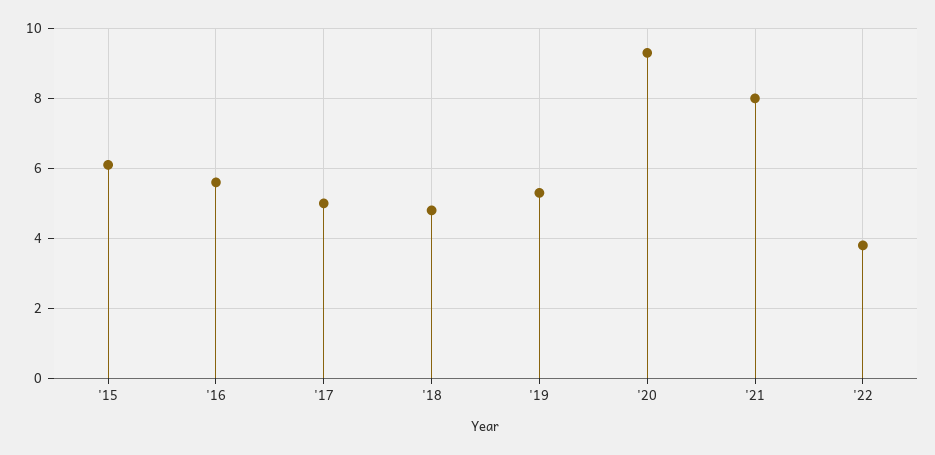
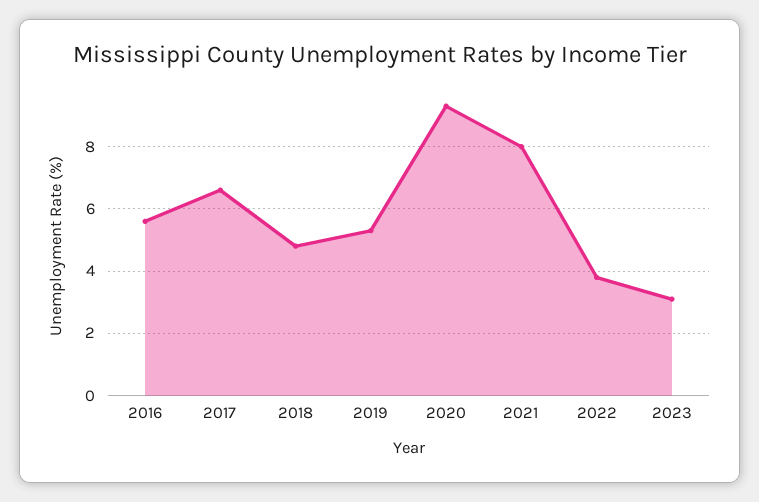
'15: 6 -> none
'17: 5 -> 6.5
2023: none -> 3

